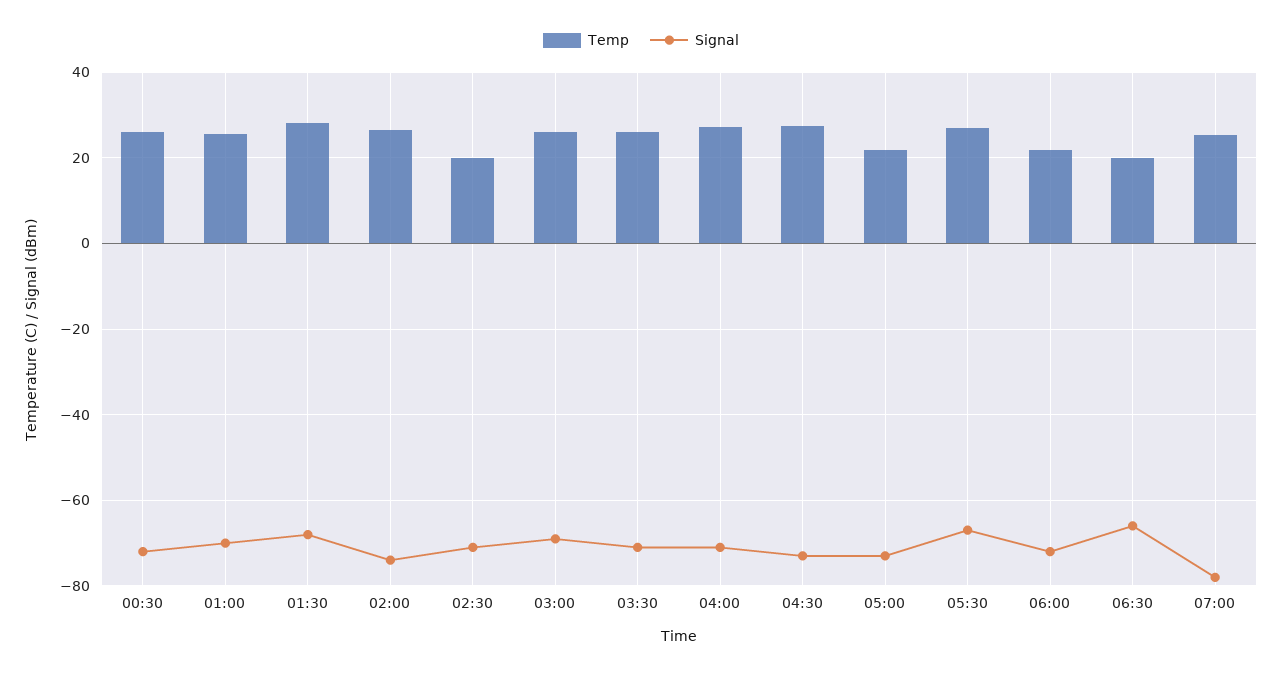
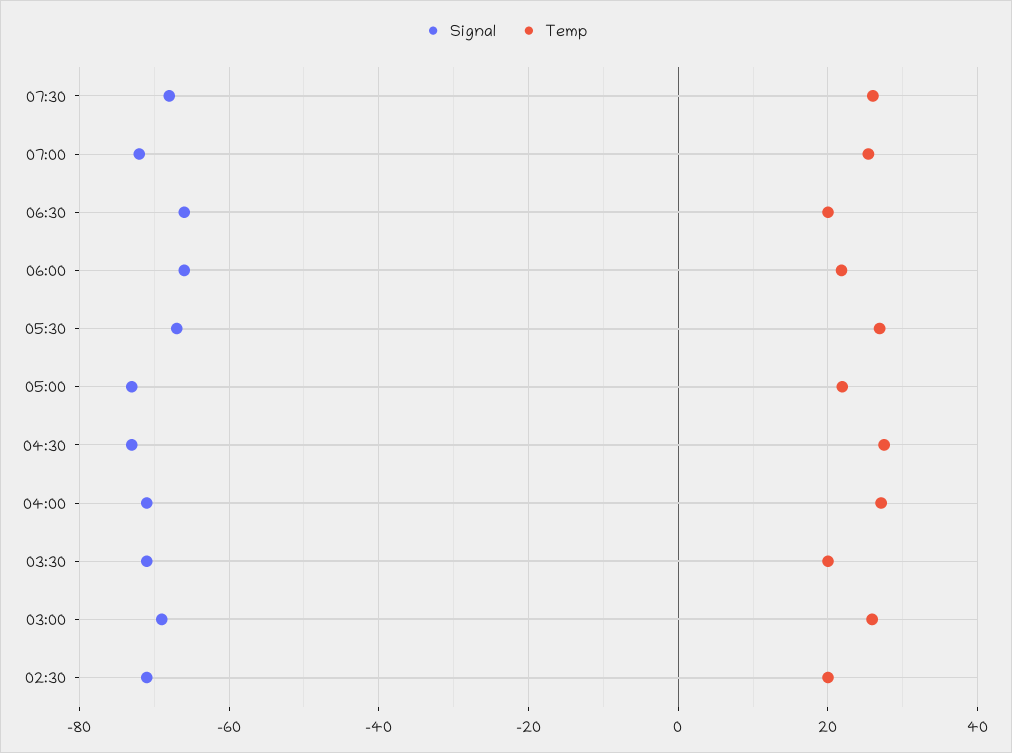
Temp, 00:30: 26 -> none
Signal, 00:30: -72 -> none
Temp, 01:00: 26 -> none
Signal, 01:00: -70 -> none
Temp, 01:30: 28 -> none
Signal, 01:30: -68 -> none
Temp, 02:00: 26 -> none
Signal, 02:00: -74 -> none
Temp, 03:30: 26 -> 20
Signal, 06:00: -72 -> -66
Signal, 07:00: -78 -> -72
Signal, 07:30: none -> -68
Temp, 07:30: none -> 26

